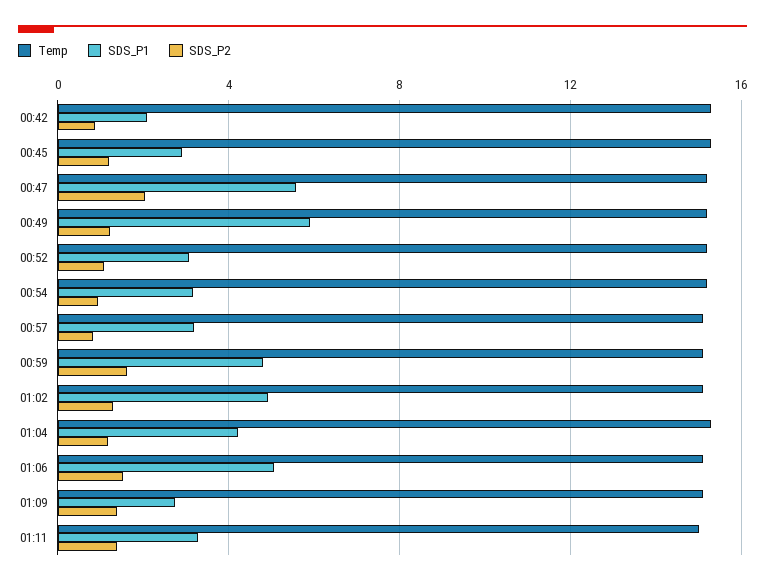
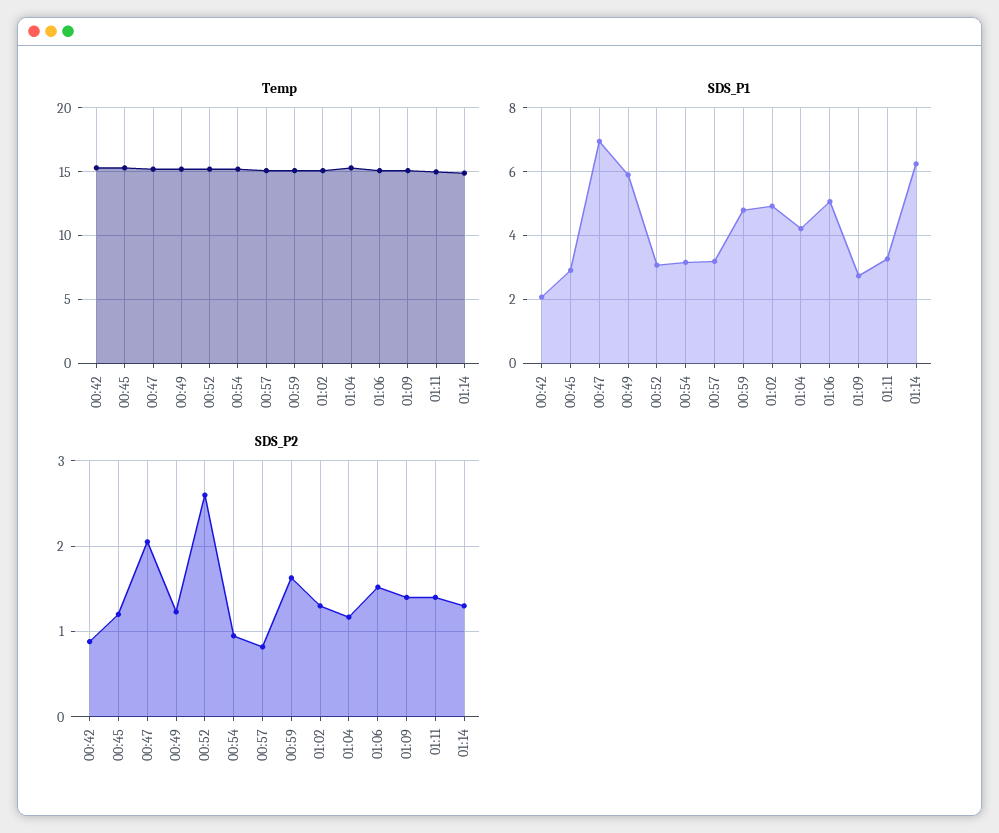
SDS_P1, 00:47: 5.5 -> 7
SDS_P2, 00:52: 1 -> 2.6
Temp, 01:14: none -> 15
SDS_P1, 01:14: none -> 6.2
SDS_P2, 01:14: none -> 1.3

